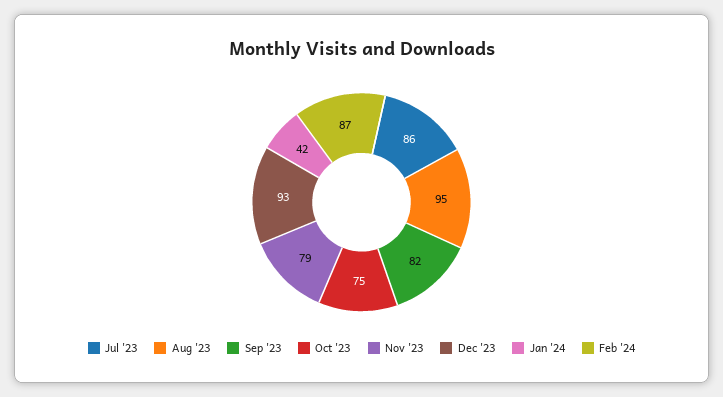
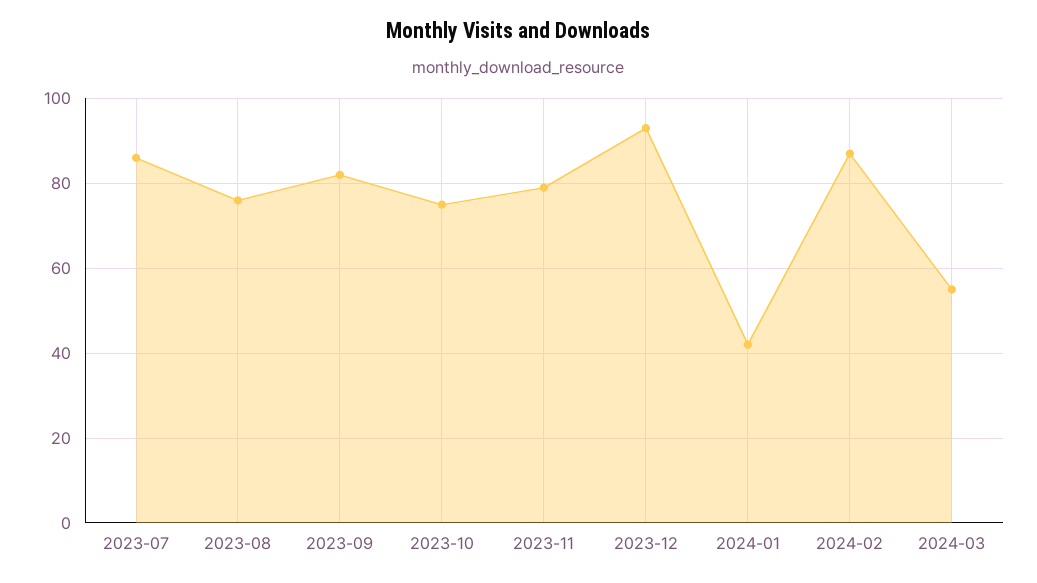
Aug '23: 95 -> 75
2024-03: none -> 55

